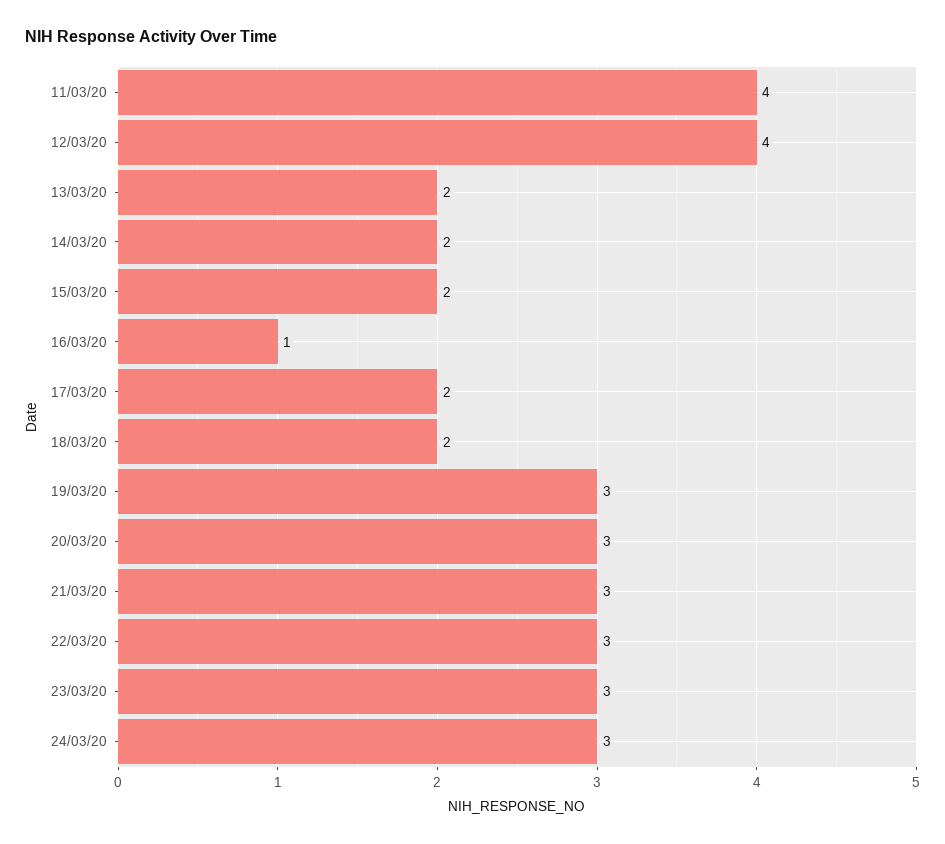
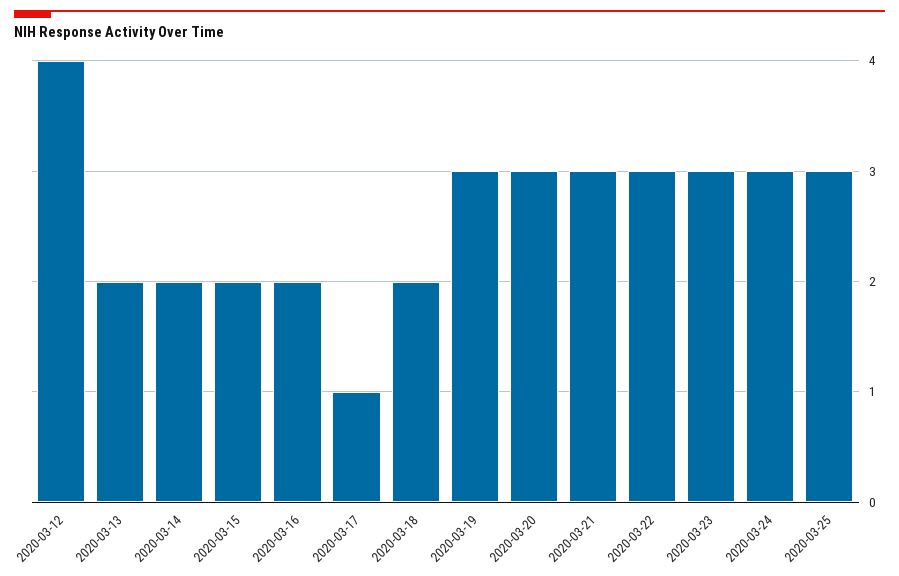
11/03/20: 4 -> none
16/03/20: 1 -> 2
17/03/20: 2 -> 1
2020-03-25: none -> 3

